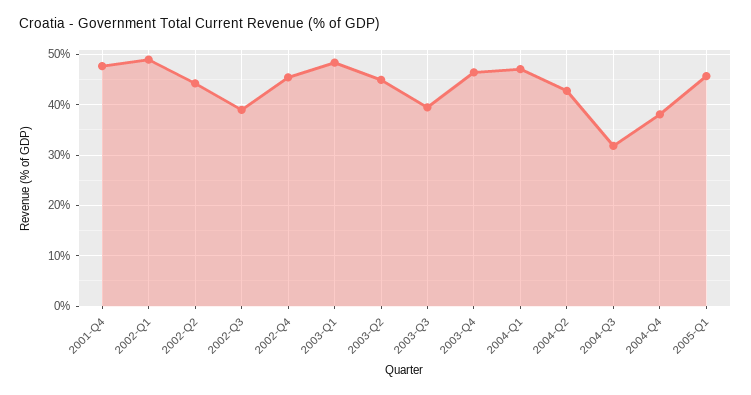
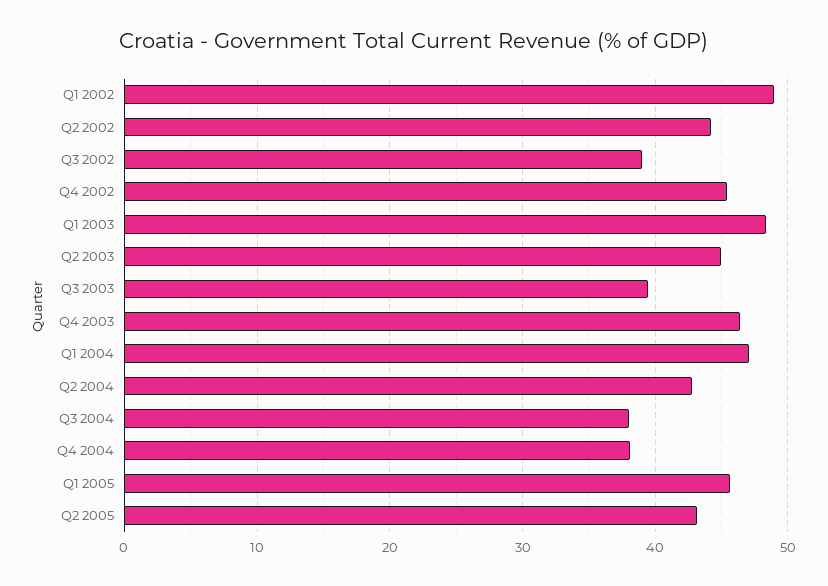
2001-Q4: 48 -> none
2004-Q3: 32 -> 38
Q2 2005: none -> 43

